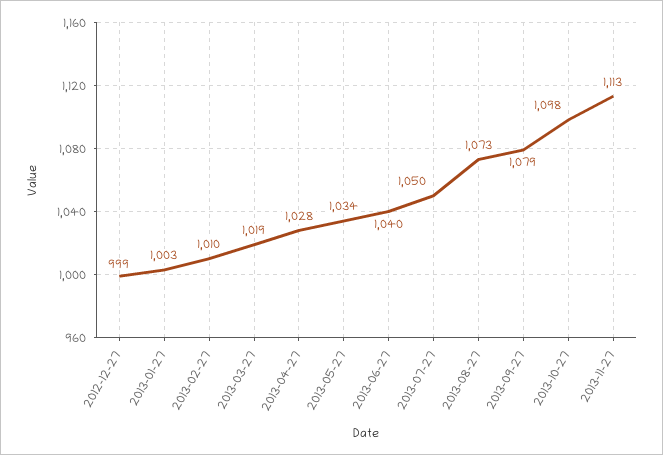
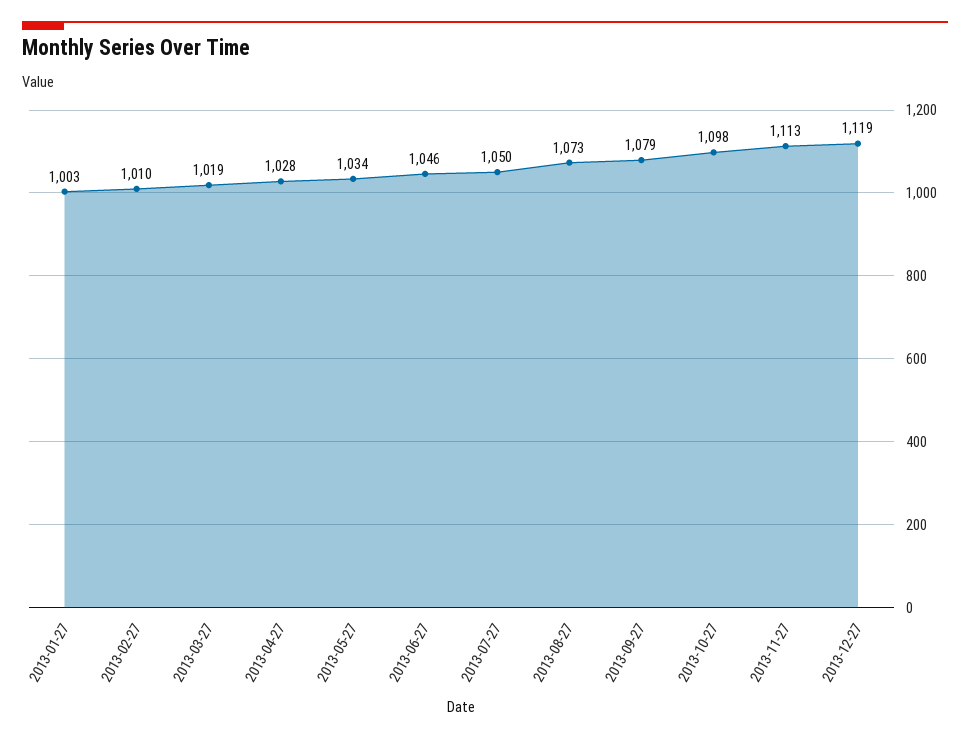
2012-12-27: 999 -> none
2013-06-27: 1040 -> 1046
2013-12-27: none -> 1119

